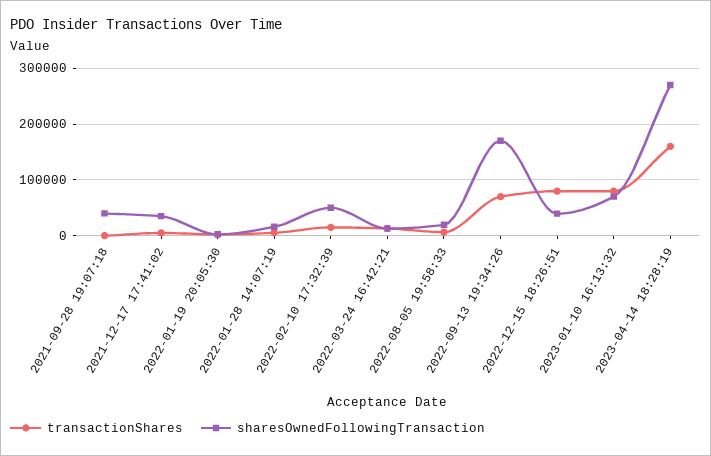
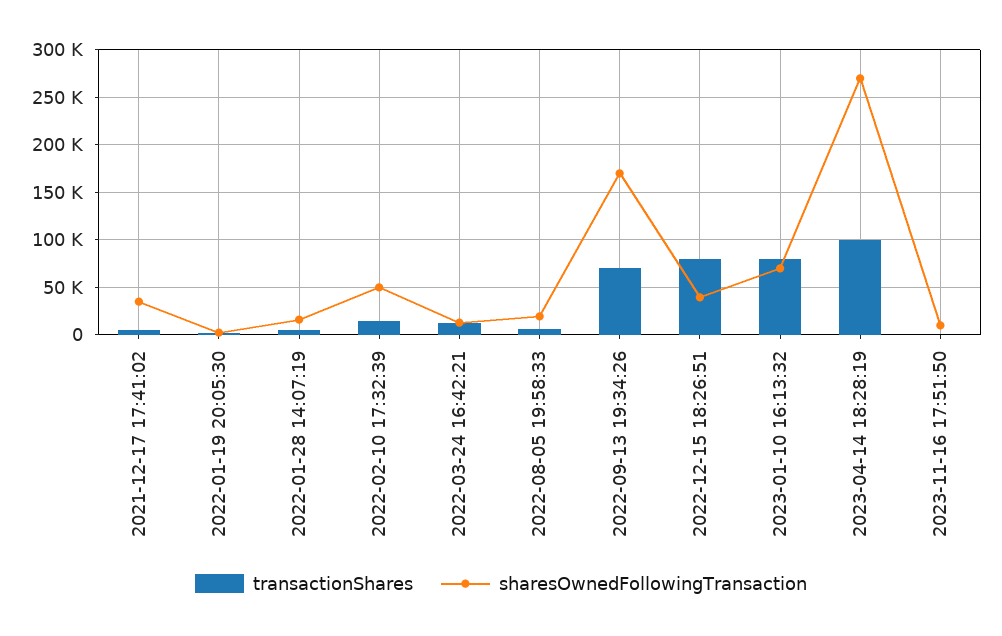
transactionShares, 2021-09-28 19:07:18: 0 -> none
sharesOwnedFollowingTransaction, 2021-09-28 19:07:18: 40000 -> none
transactionShares, 2023-04-14 18:28:19: 160000 -> 100000
transactionShares, 2023-11-16 17:51:50: none -> 0
sharesOwnedFollowingTransaction, 2023-11-16 17:51:50: none -> 10000

